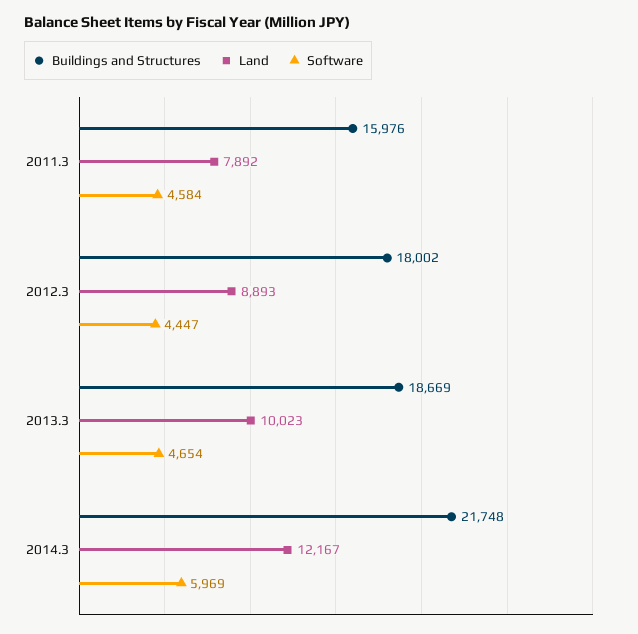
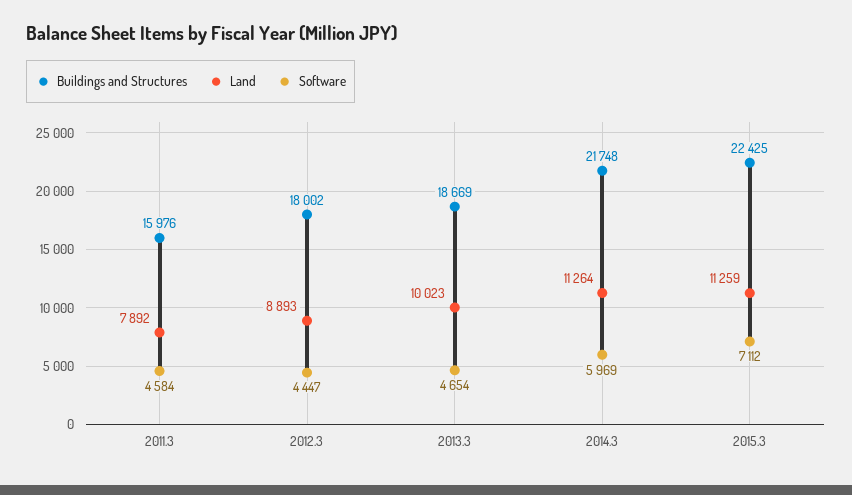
Land, 2014.3: 12167 -> 11264
Buildings and Structures, 2015.3: none -> 22425
Land, 2015.3: none -> 11259
Software, 2015.3: none -> 7112

